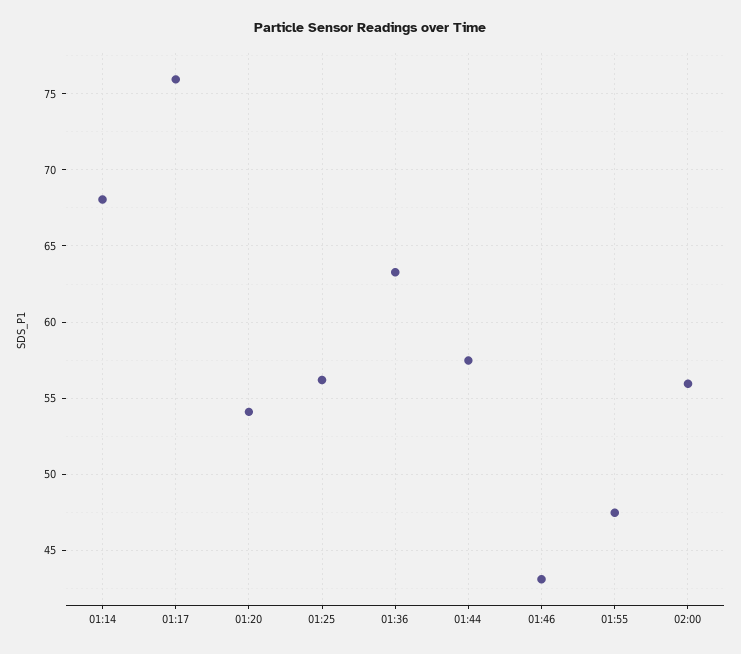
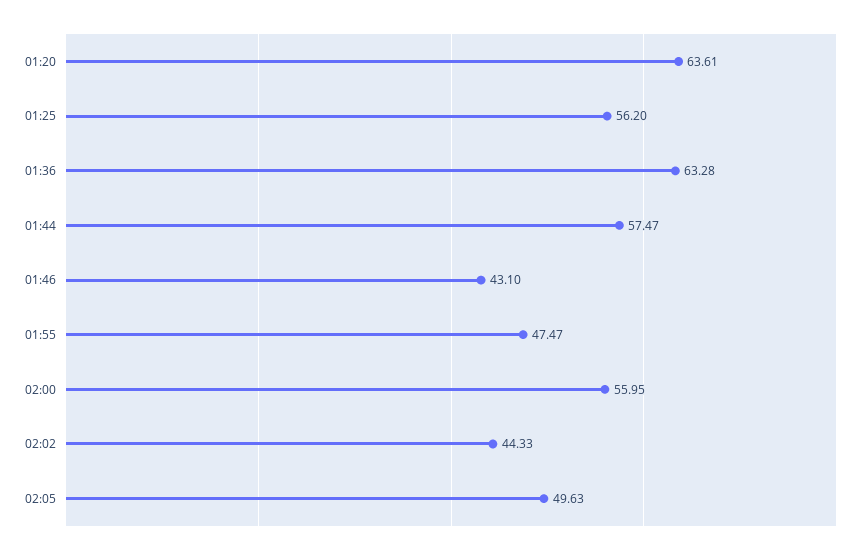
01:14: 68 -> none
01:17: 76 -> none
01:20: 54 -> 63.61
02:02: none -> 44.33
02:05: none -> 49.63

